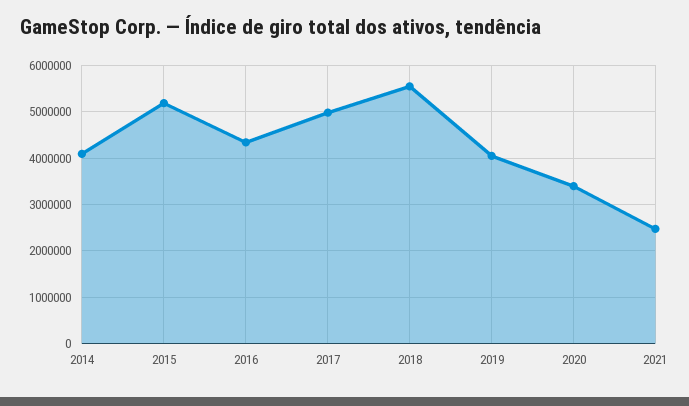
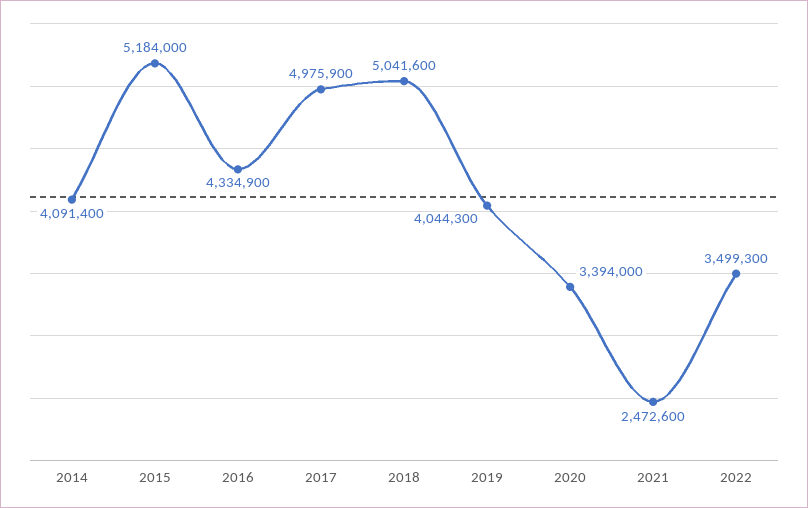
2018: 5600000 -> 5041600
2022: none -> 3499300

